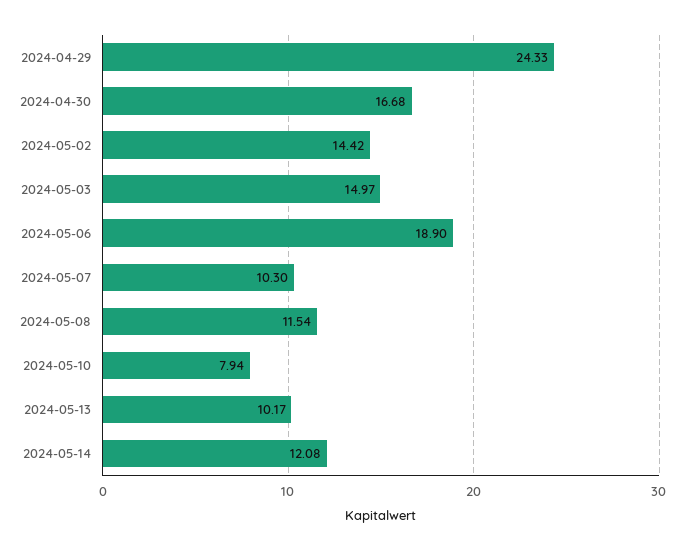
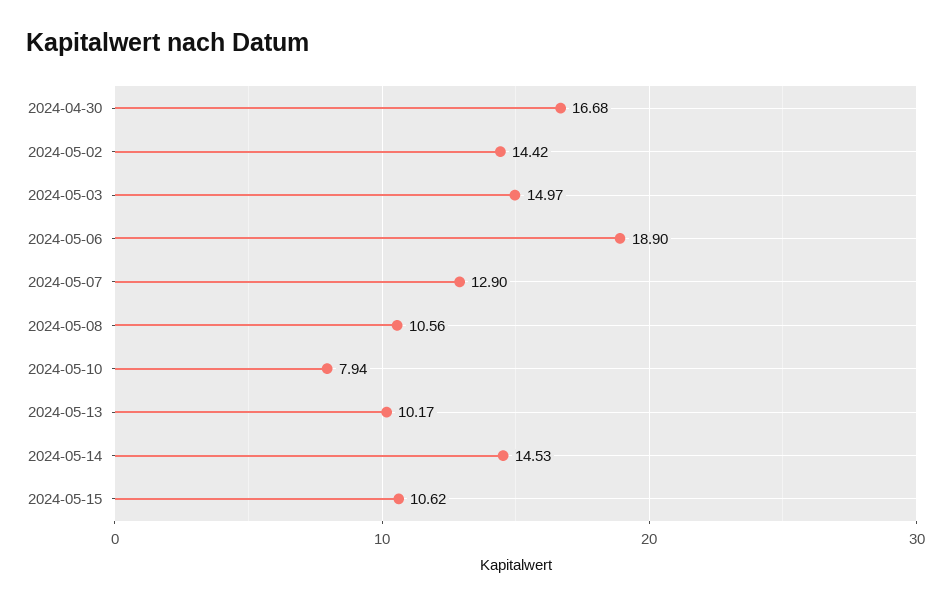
2024-04-29: 24.33 -> none
2024-05-07: 10.3 -> 12.9
2024-05-08: 11.54 -> 10.56
2024-05-14: 12.08 -> 14.53
2024-05-15: none -> 10.62

